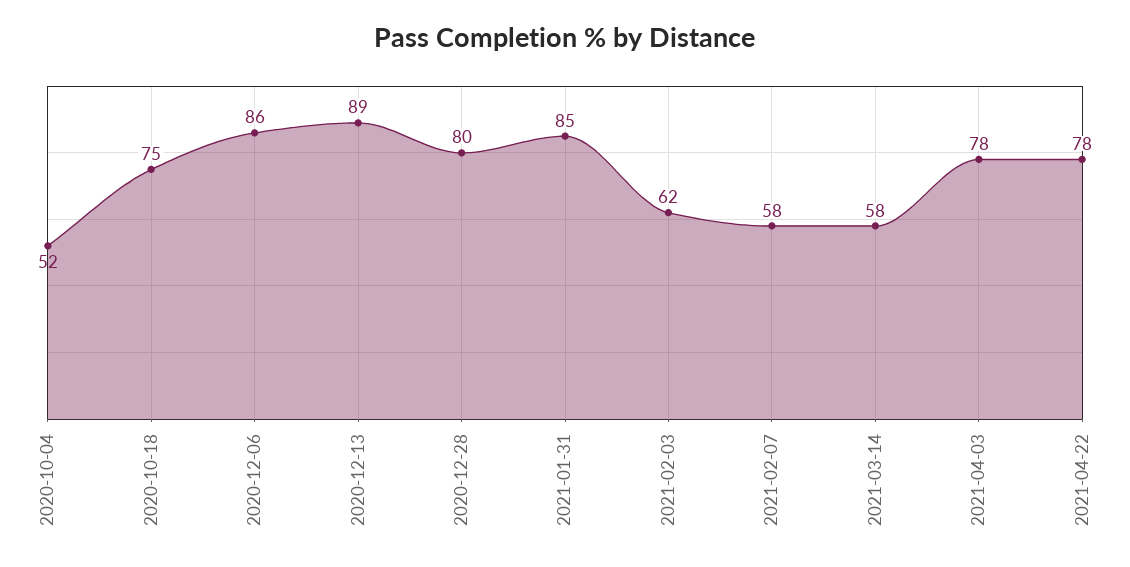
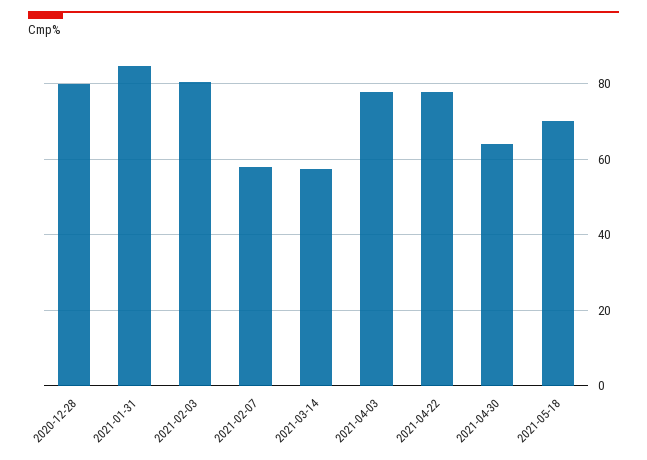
2020-10-04: 52 -> none
2020-10-18: 75 -> none
2020-12-06: 86 -> none
2020-12-13: 89 -> none
2021-02-03: 62 -> 80
2021-04-30: none -> 64
2021-05-18: none -> 70

